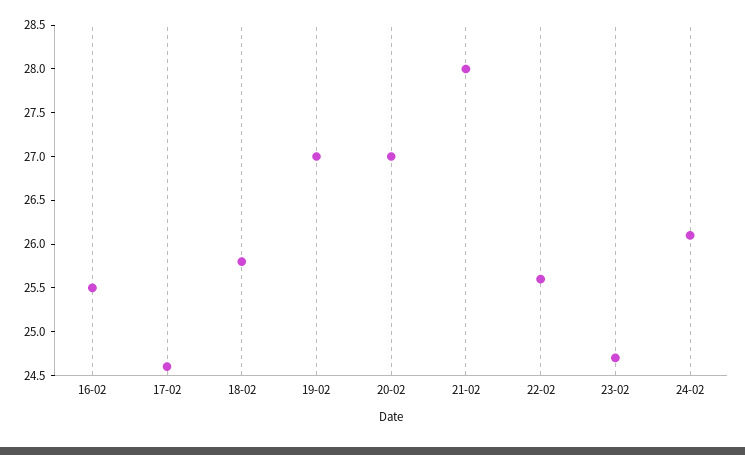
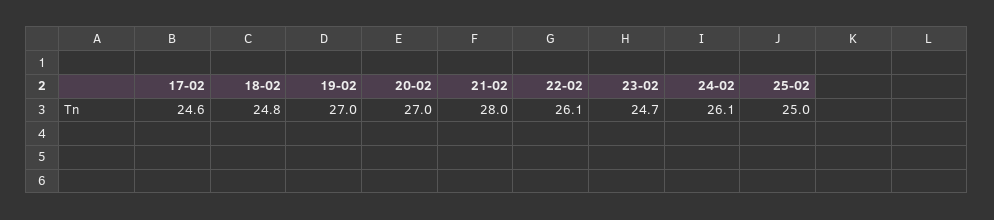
16-02: 25.5 -> none
18-02: 25.8 -> 24.8
22-02: 25.6 -> 26.1
25-02: none -> 25

